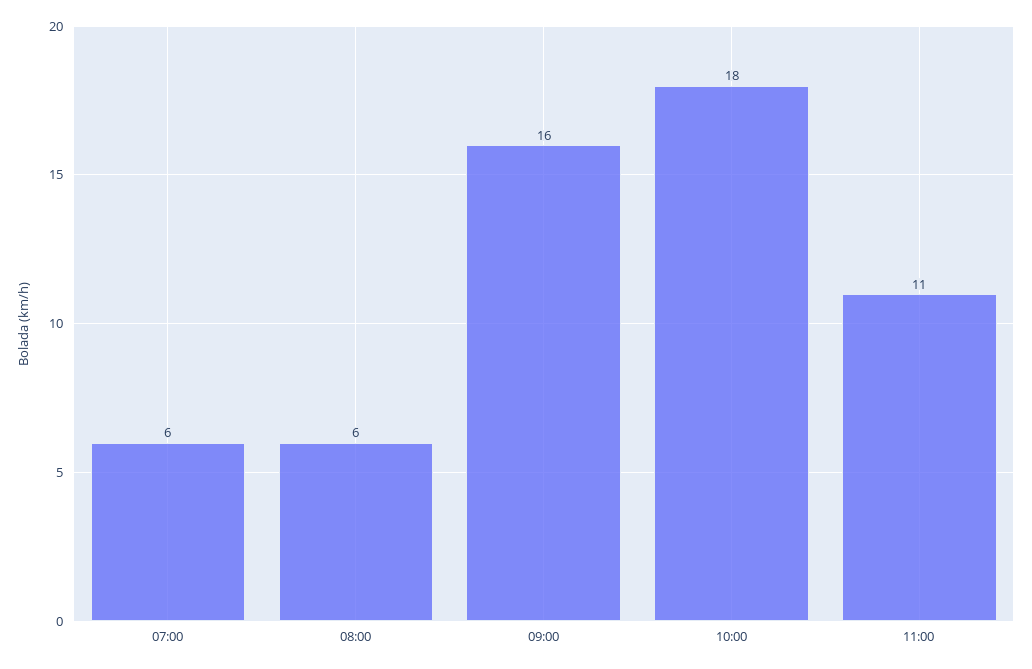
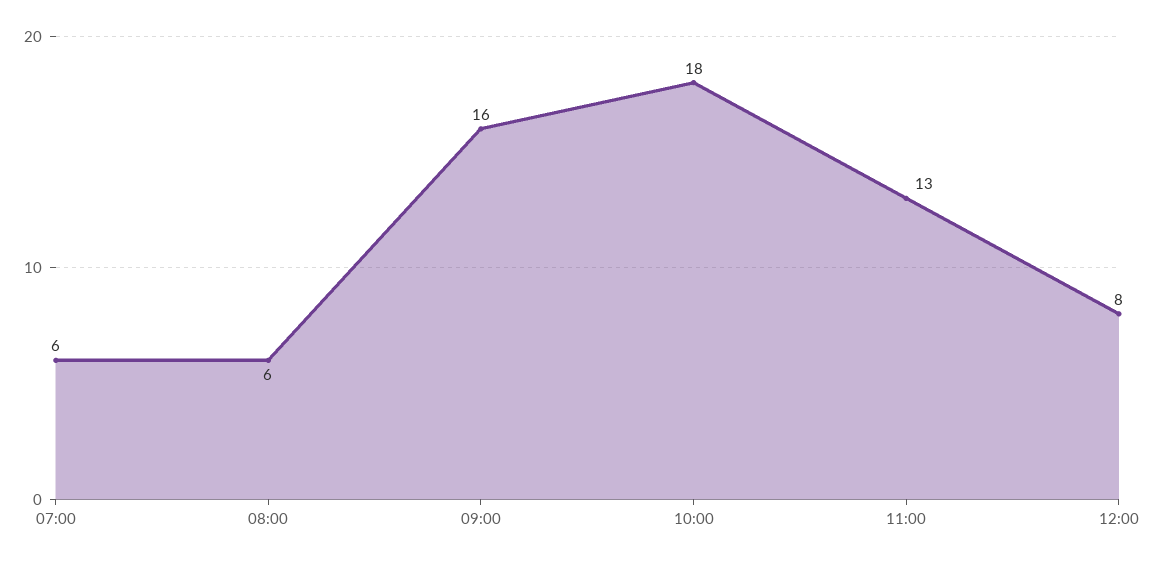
11:00: 11 -> 13
12:00: none -> 8

